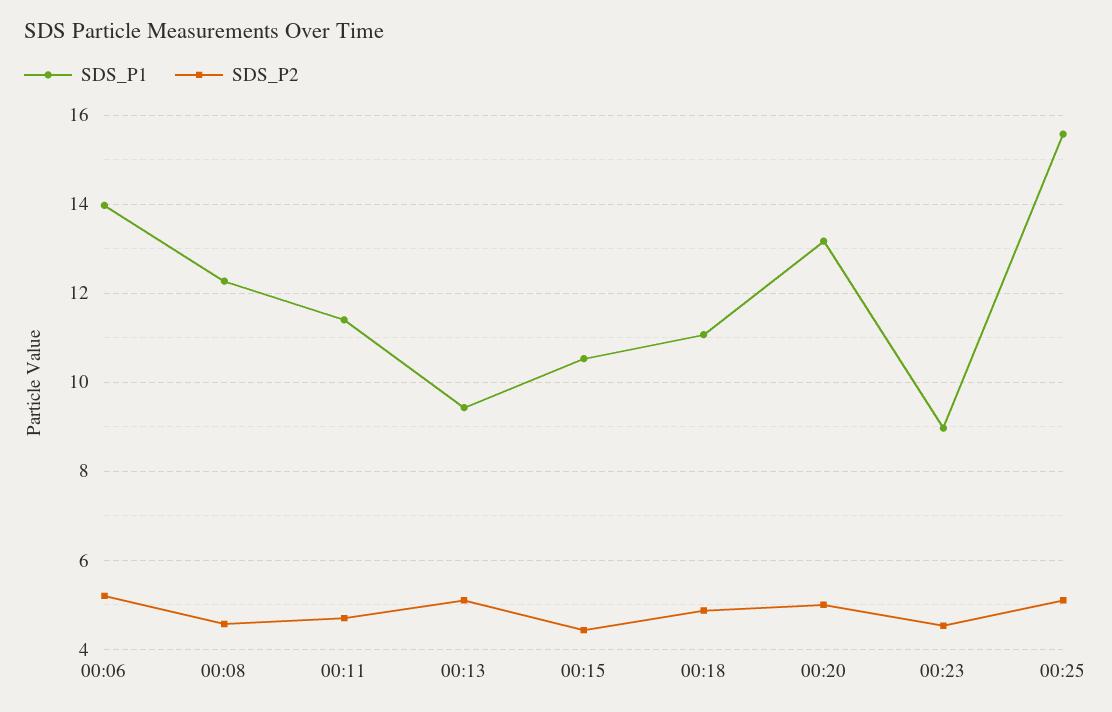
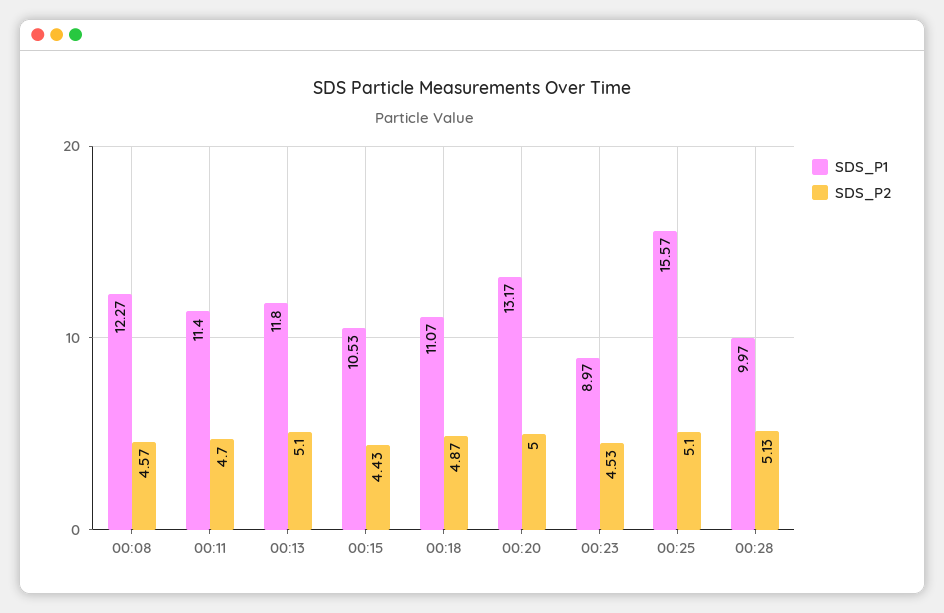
SDS_P1, 00:06: 14 -> none
SDS_P2, 00:06: 5.2 -> none
SDS_P1, 00:13: 9.4 -> 11.8
SDS_P1, 00:28: none -> 9.97
SDS_P2, 00:28: none -> 5.13

